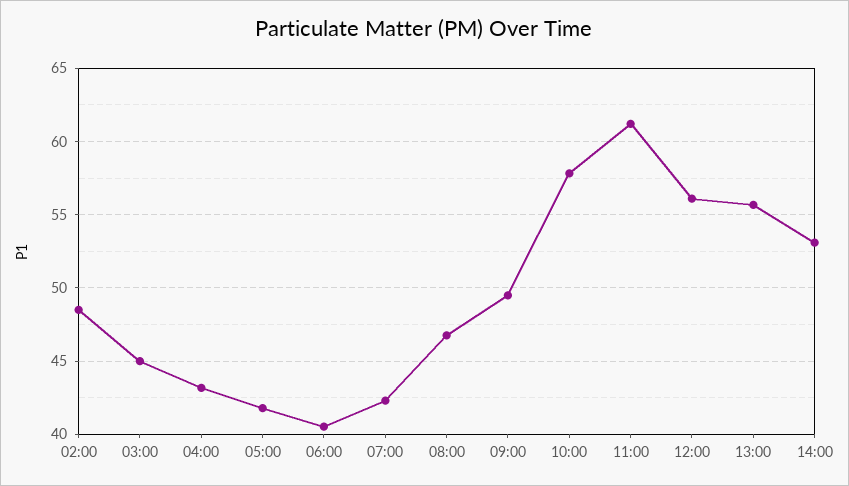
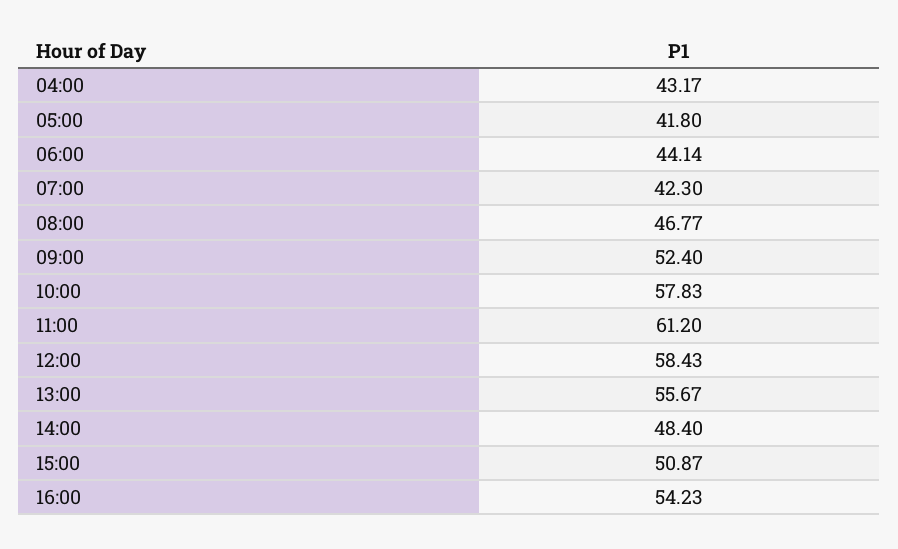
02:00: 48.5 -> none
03:00: 45 -> none
06:00: 40.5 -> 44.14
09:00: 49.5 -> 52.4
12:00: 56 -> 58.43
14:00: 53 -> 48.4
15:00: none -> 50.87
16:00: none -> 54.23

